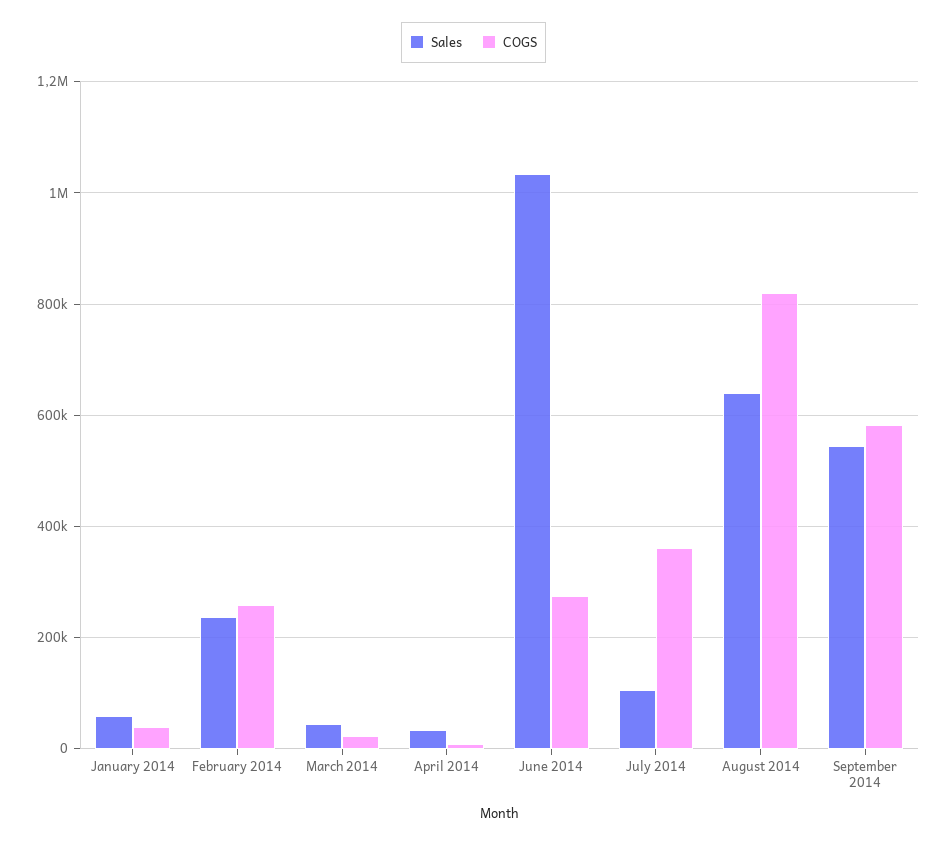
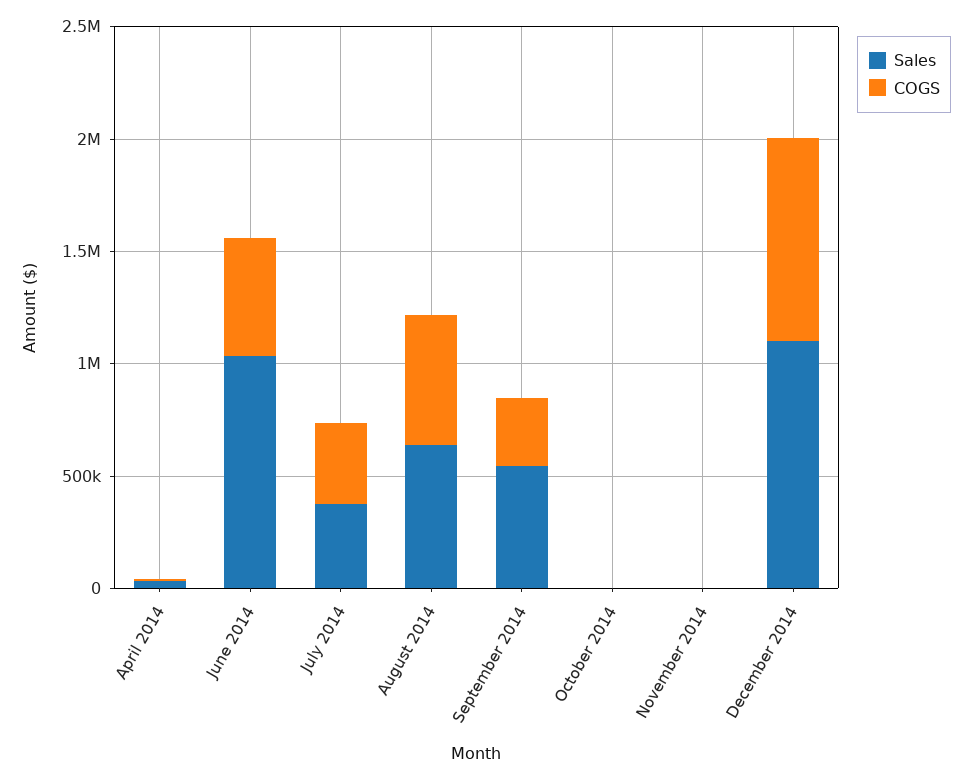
Sales, January 2014: 60000 -> none
COGS, January 2014: 40000 -> none
Sales, February 2014: 240000 -> none
COGS, February 2014: 260000 -> none
Sales, March 2014: 40000 -> none
COGS, March 2014: 20000 -> none
COGS, June 2014: 280000 -> 500000
Sales, July 2014: 100000 -> 400000
COGS, August 2014: 820000 -> 600000
COGS, September 2014: 580000 -> 300000
Sales, October 2014: none -> 0
COGS, October 2014: none -> 0
Sales, November 2014: none -> 0
COGS, November 2014: none -> 0
Sales, December 2014: none -> 1100000
COGS, December 2014: none -> 900000

